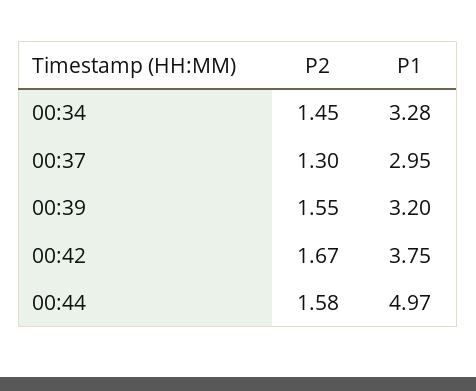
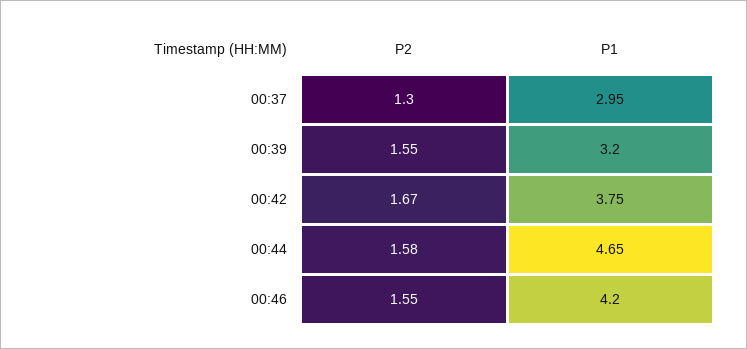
P2, 00:34: 1.45 -> none
P1, 00:34: 3.28 -> none
P1, 00:44: 4.97 -> 4.65
P2, 00:46: none -> 1.55
P1, 00:46: none -> 4.2

